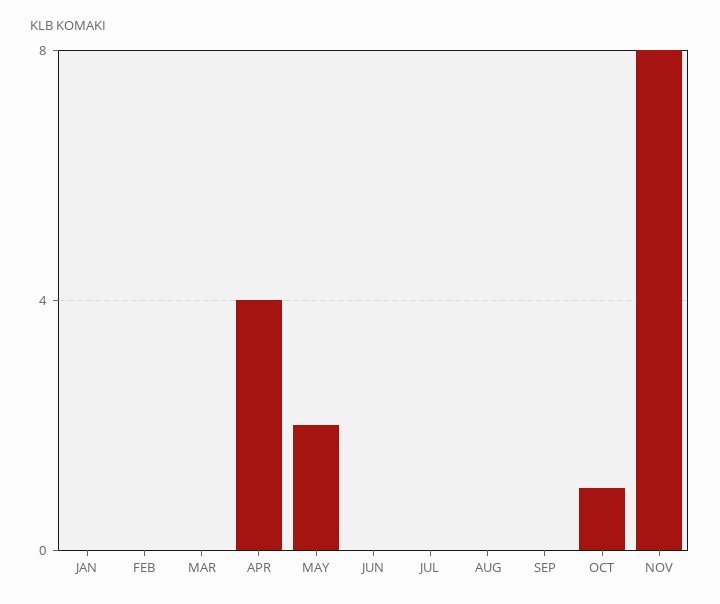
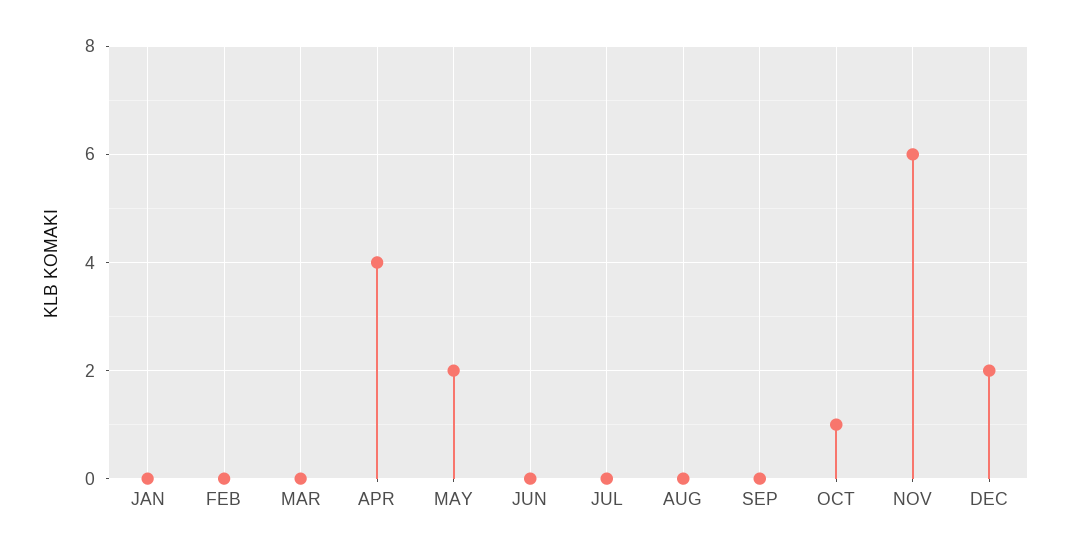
NOV: 8 -> 6
DEC: none -> 2

